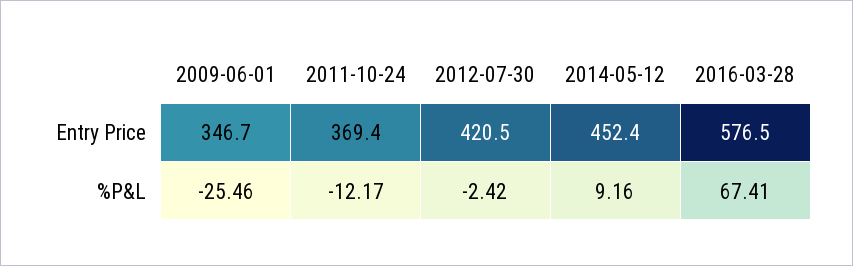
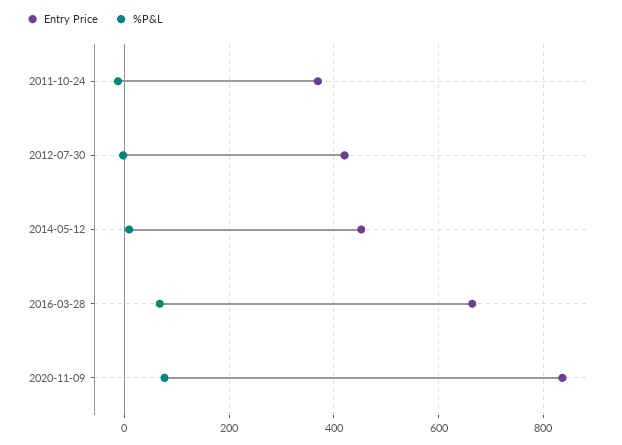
Entry Price, 2009-06-01: 346.7 -> none
Entry Price, 2016-03-28: 576.5 -> 660
%P&L, 2009-06-01: -25.46 -> none
Entry Price, 2020-11-09: none -> 840
%P&L, 2020-11-09: none -> 80

